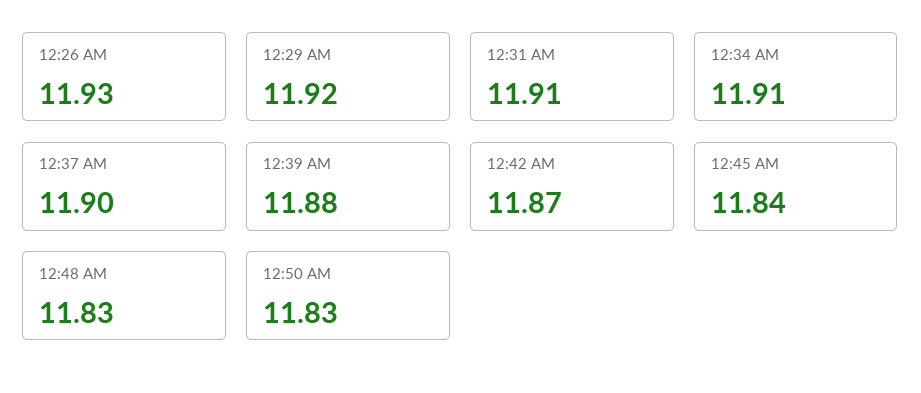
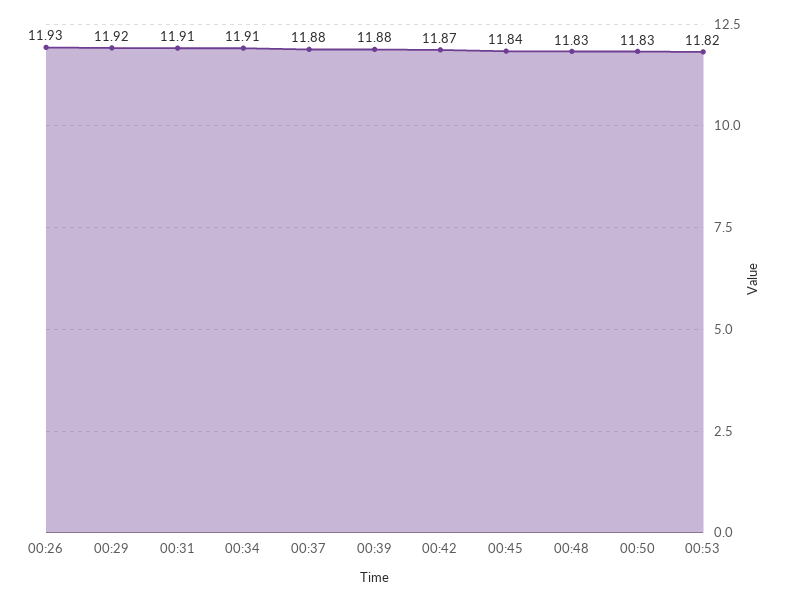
12:37 AM: 11.9 -> 11.88
00:53: none -> 11.82

